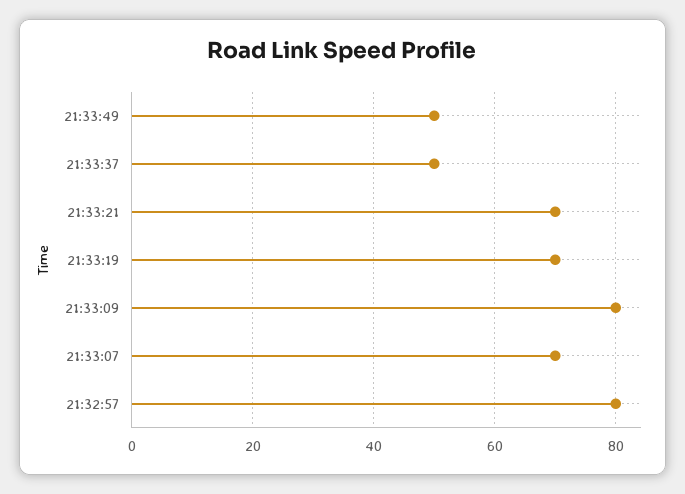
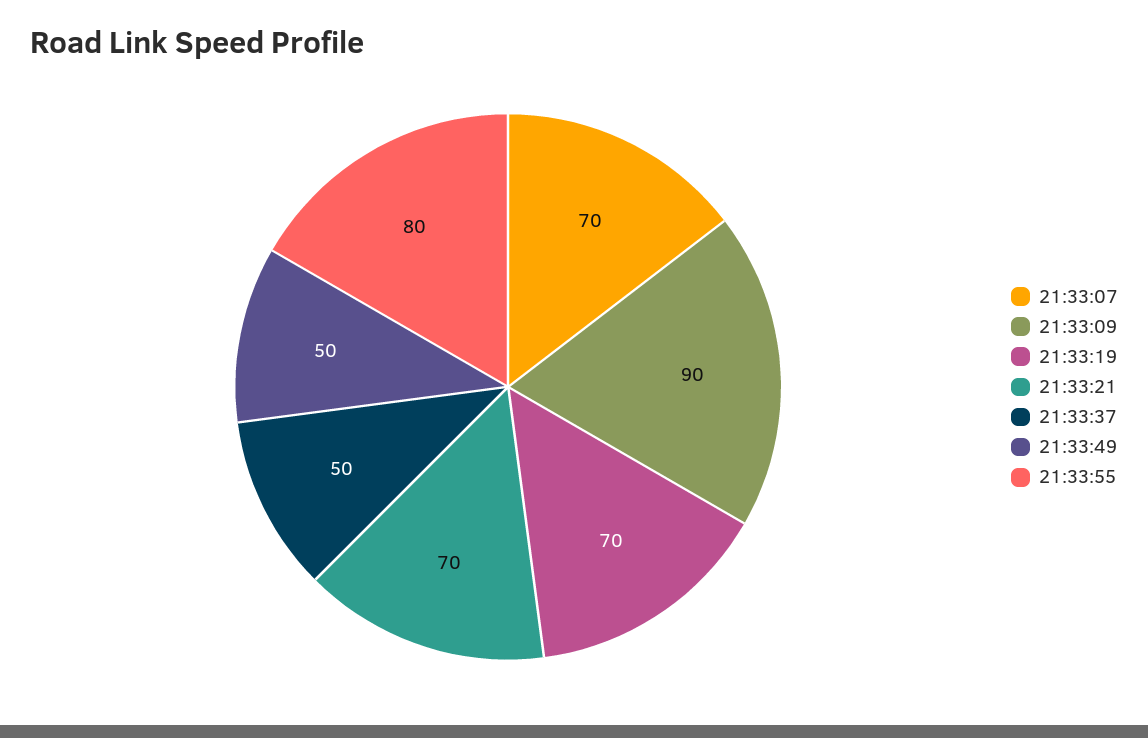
21:33:09: 80 -> 90
21:32:57: 80 -> none
21:33:55: none -> 80

